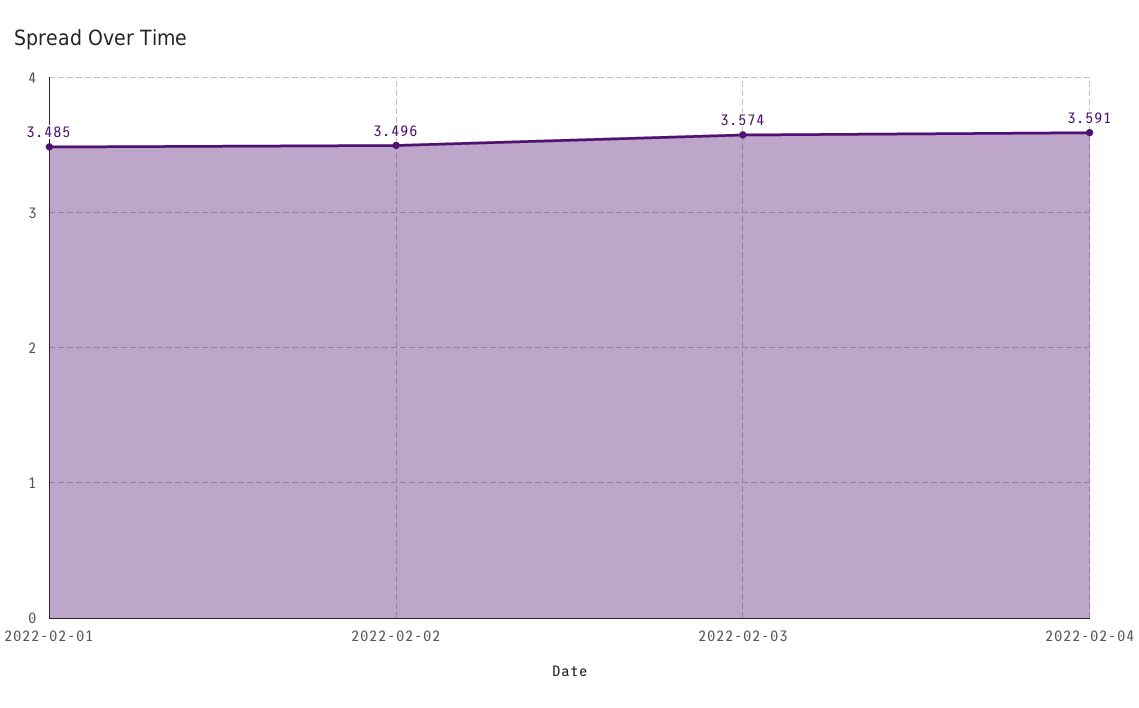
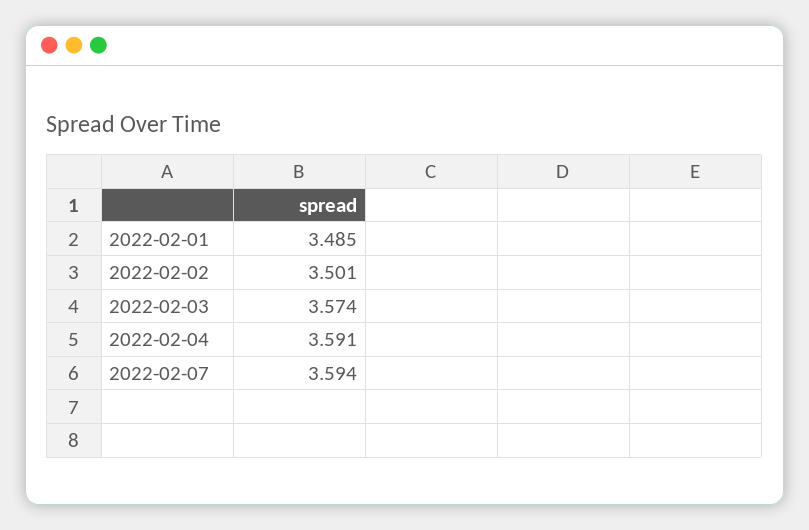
2022-02-02: 3.496 -> 3.501
2022-02-07: none -> 3.594

